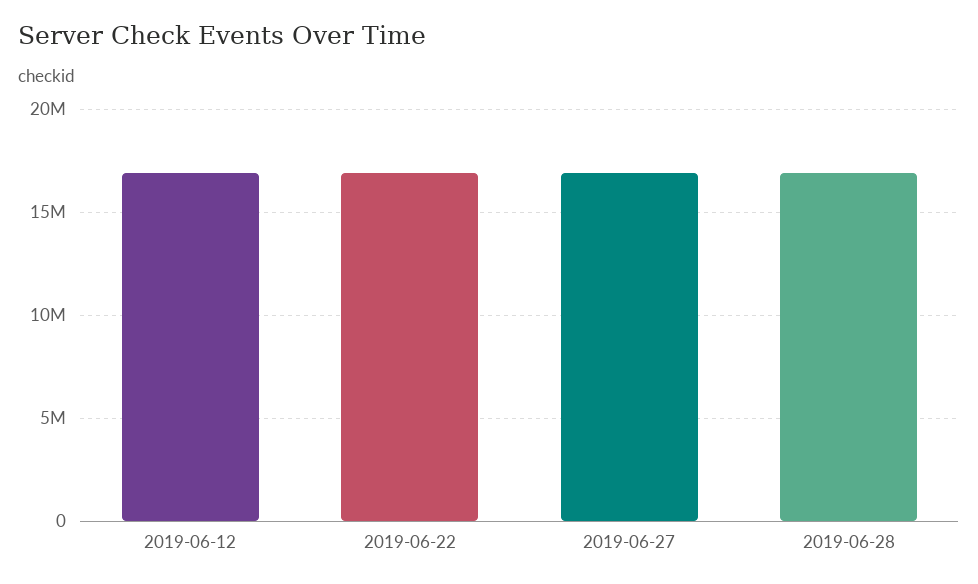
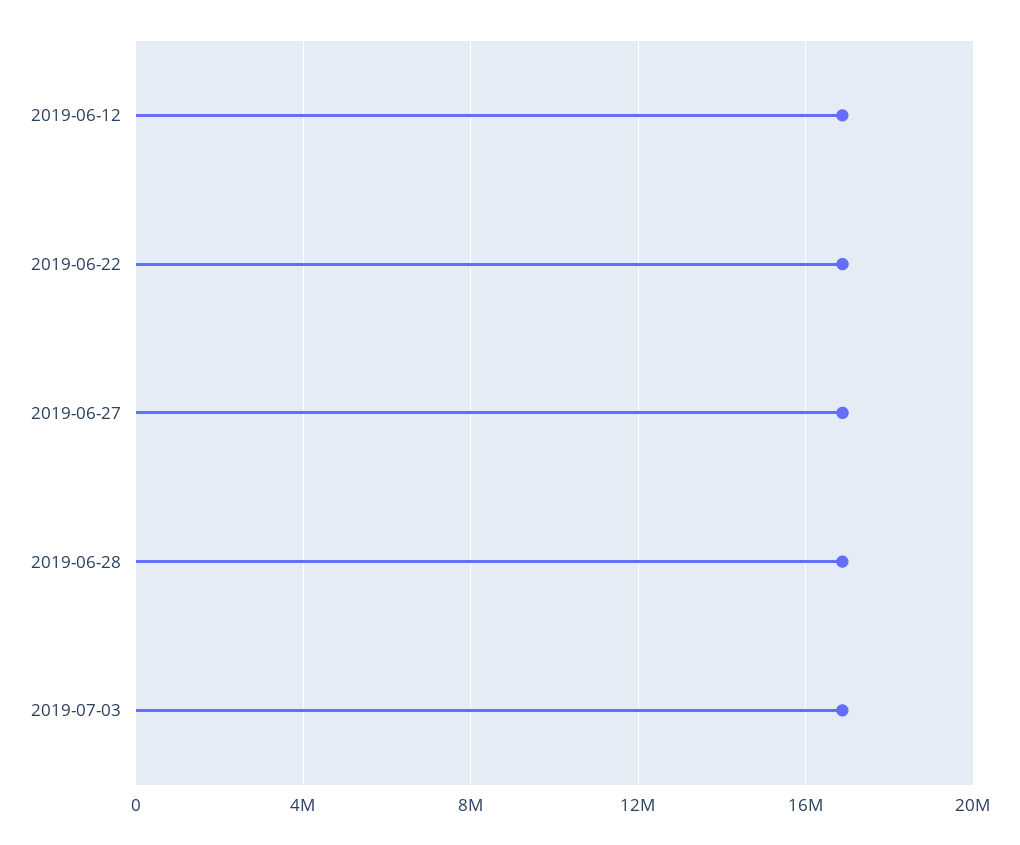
2019-07-03: none -> 17000000

